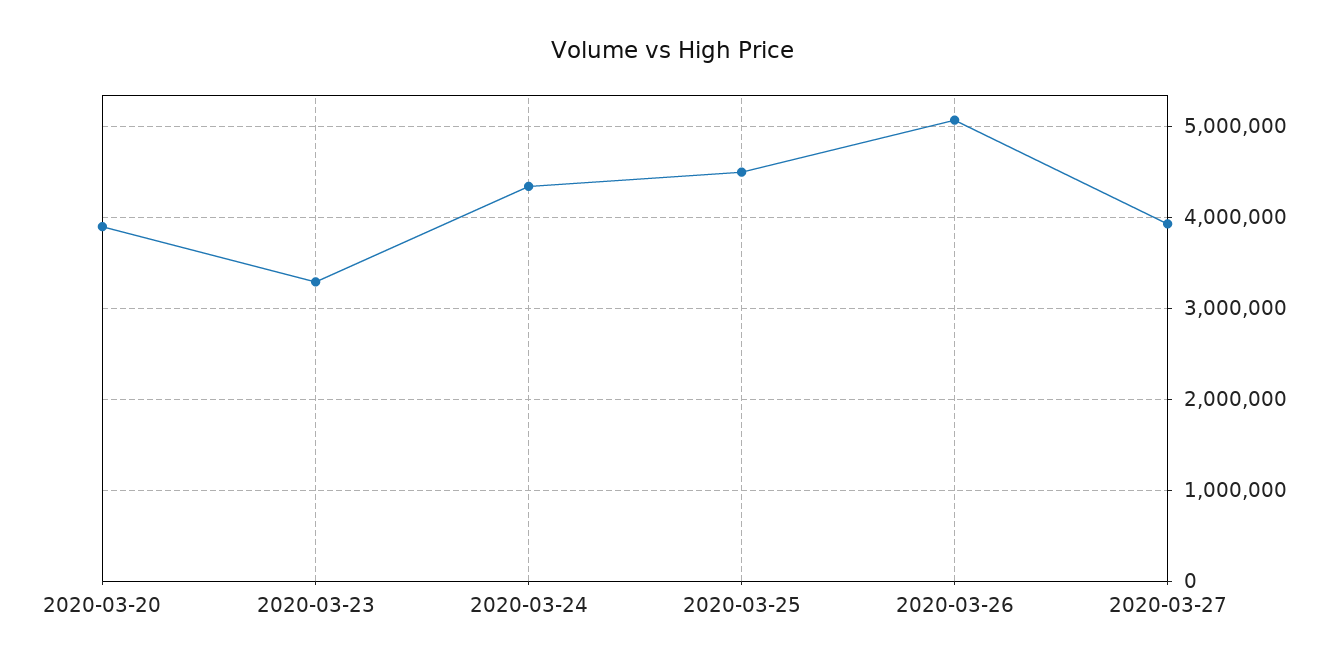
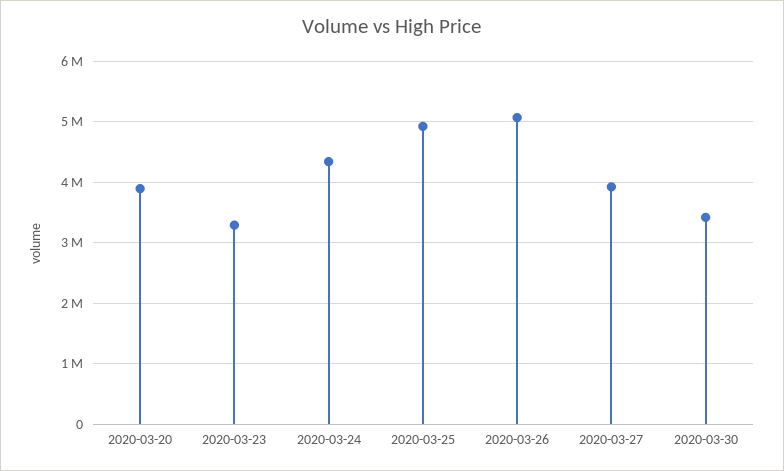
2020-03-25: 4500000 -> 4900000
2020-03-30: none -> 3400000

